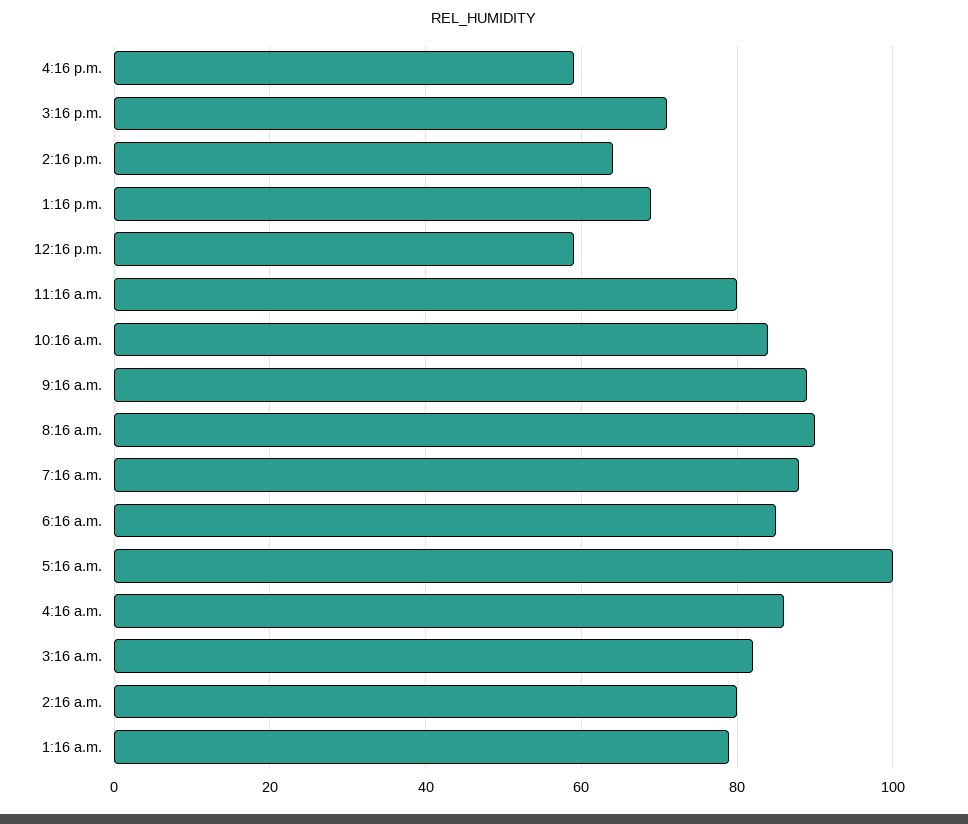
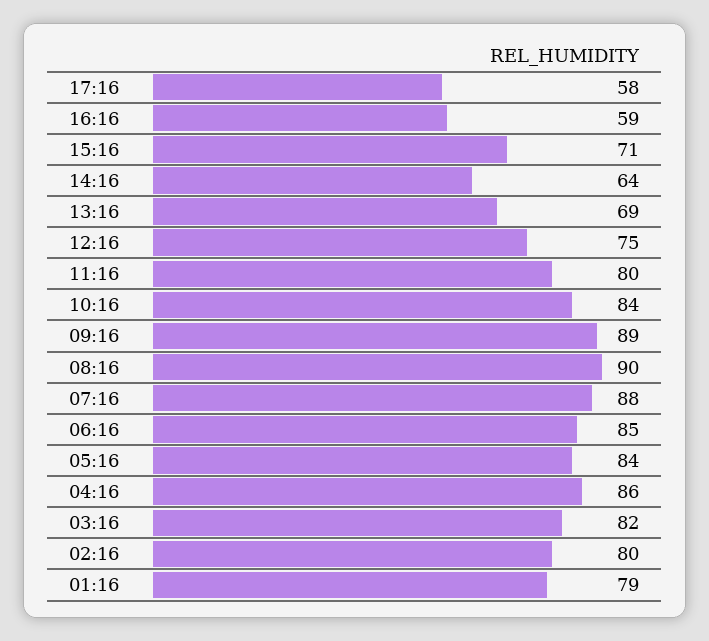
12:16 p.m.: 60 -> 75
5:16 a.m.: 100 -> 84
17:16: none -> 58

